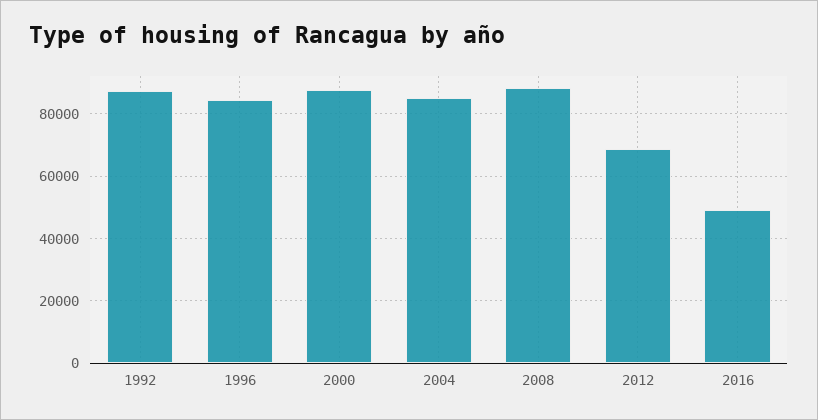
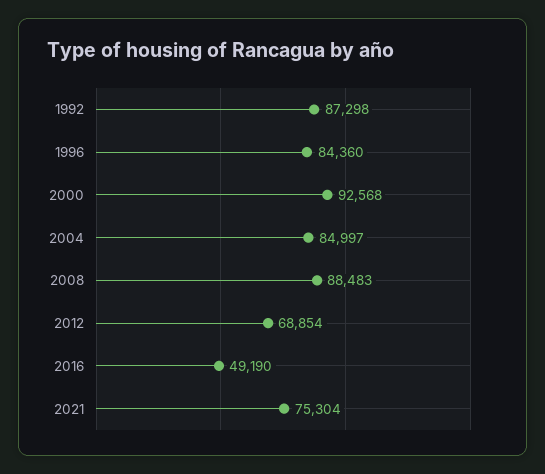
2000: 88000 -> 92568
2021: none -> 75304

